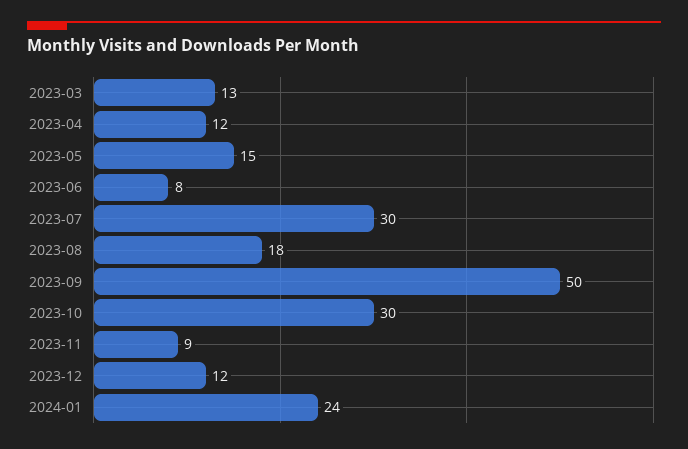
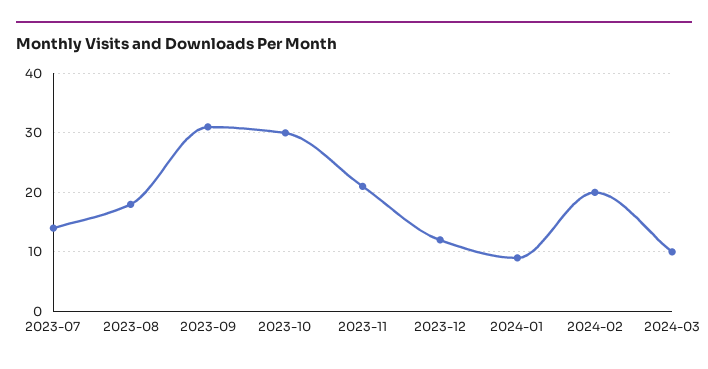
2023-03: 13 -> none
2023-04: 12 -> none
2023-05: 15 -> none
2023-06: 8 -> none
2023-07: 30 -> 15
2023-09: 50 -> 30
2023-11: 9 -> 20
2024-01: 24 -> 10
2024-02: none -> 20
2024-03: none -> 10

